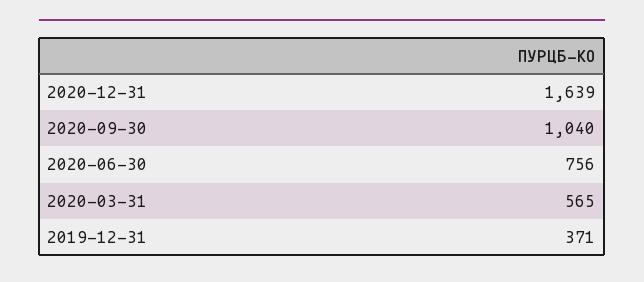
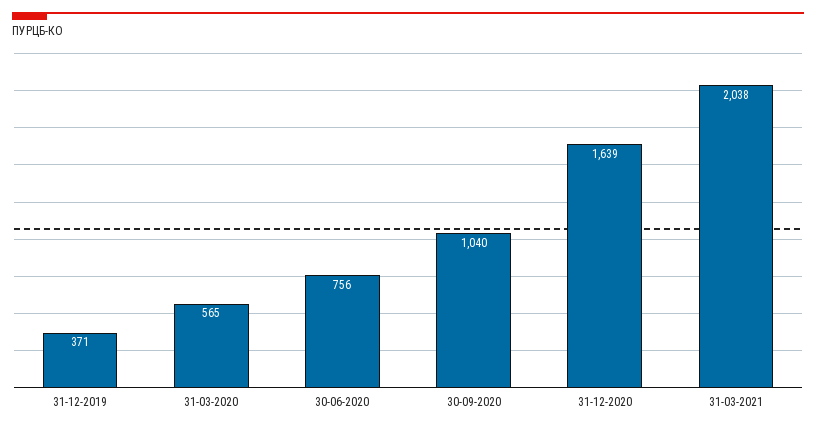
31-03-2021: none -> 2038

